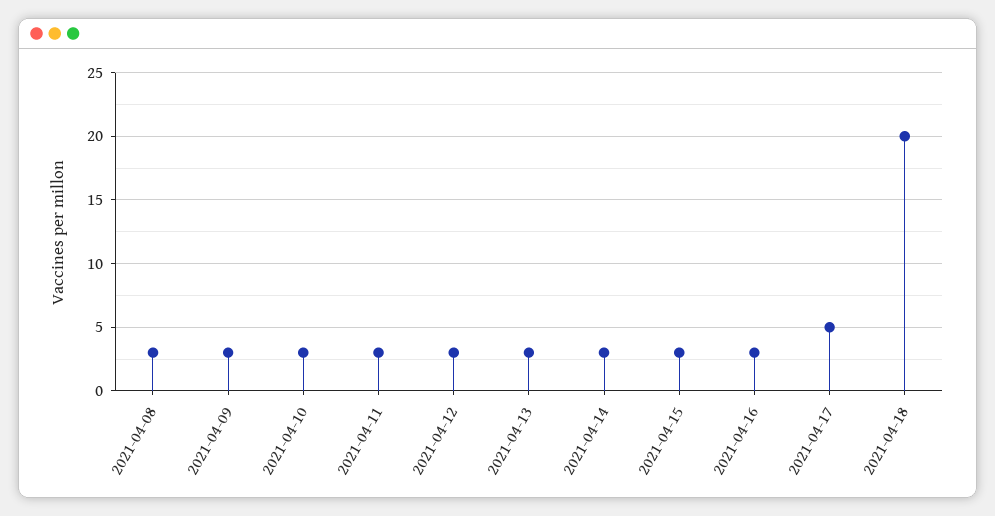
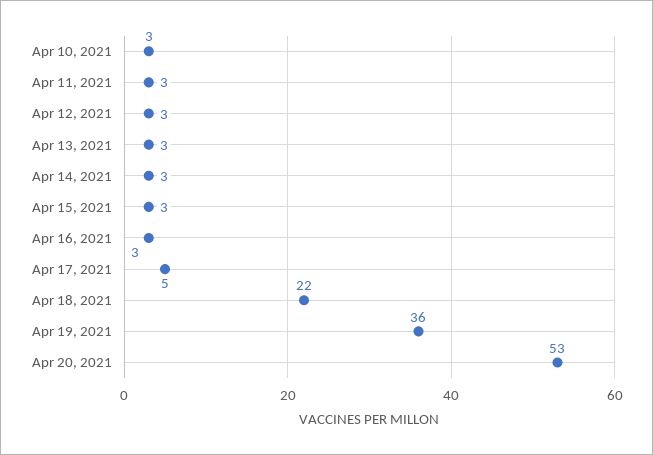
2021-04-08: 3 -> none
2021-04-09: 3 -> none
2021-04-18: 20 -> 22
Apr 19, 2021: none -> 36
Apr 20, 2021: none -> 53

